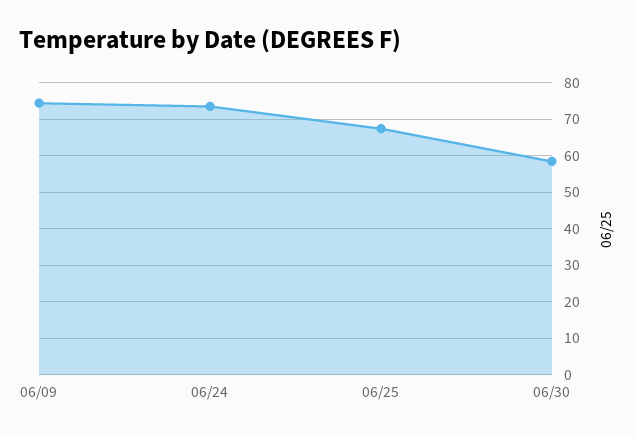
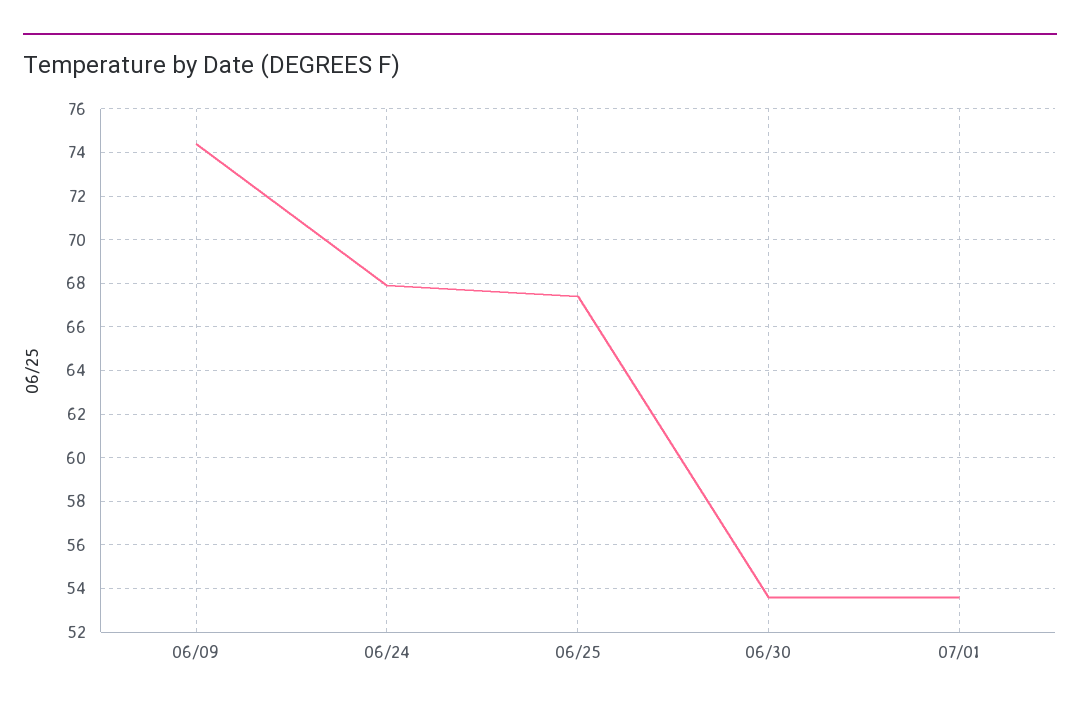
06/24: 74 -> 68
06/30: 58 -> 53.5
07/01: none -> 53.5

